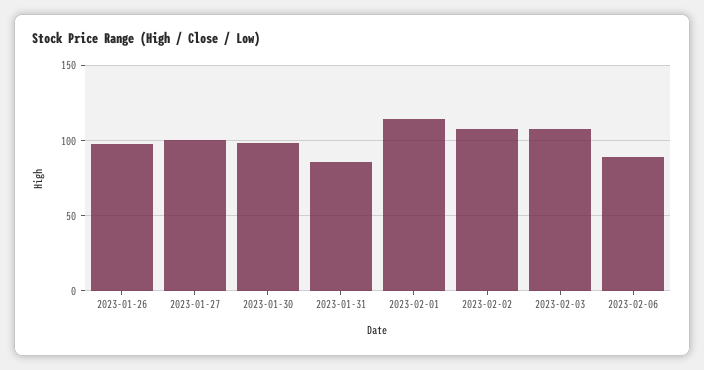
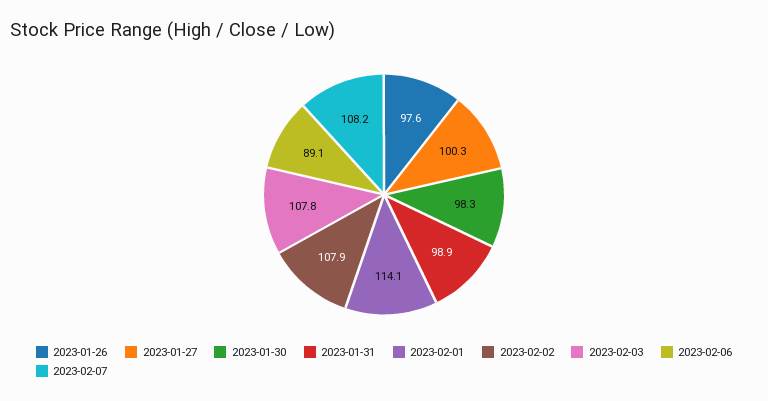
2023-01-31: 85 -> 98.9
2023-02-07: none -> 108.2

